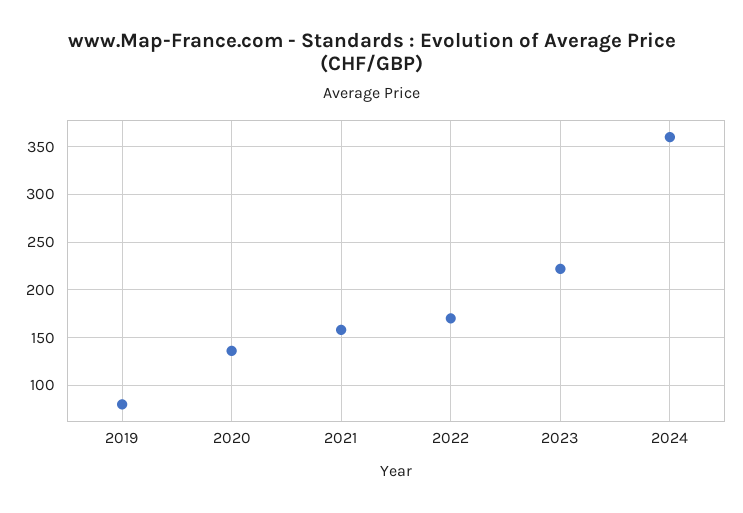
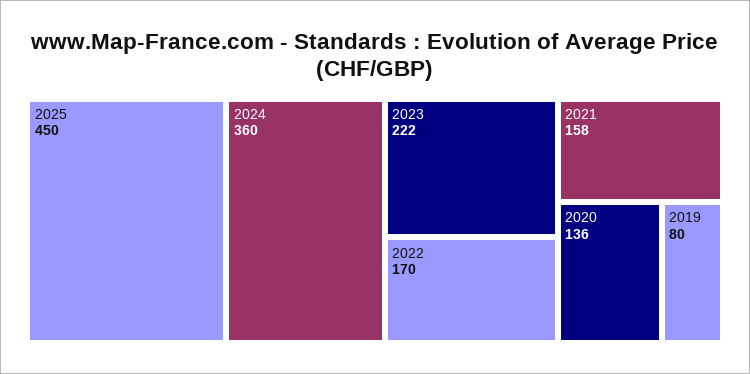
2025: none -> 450

